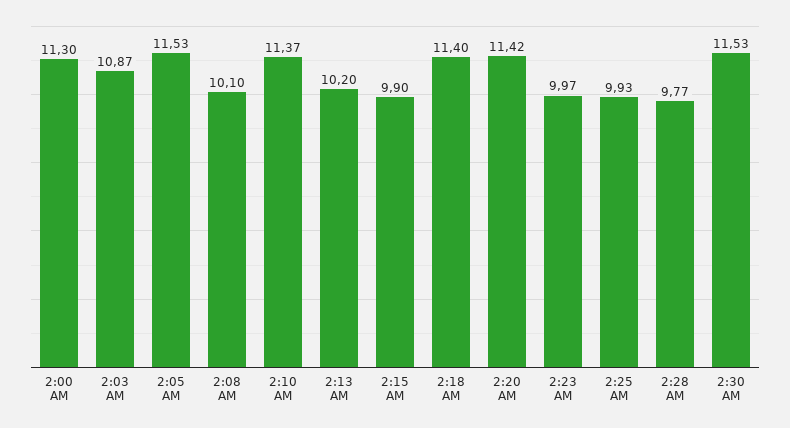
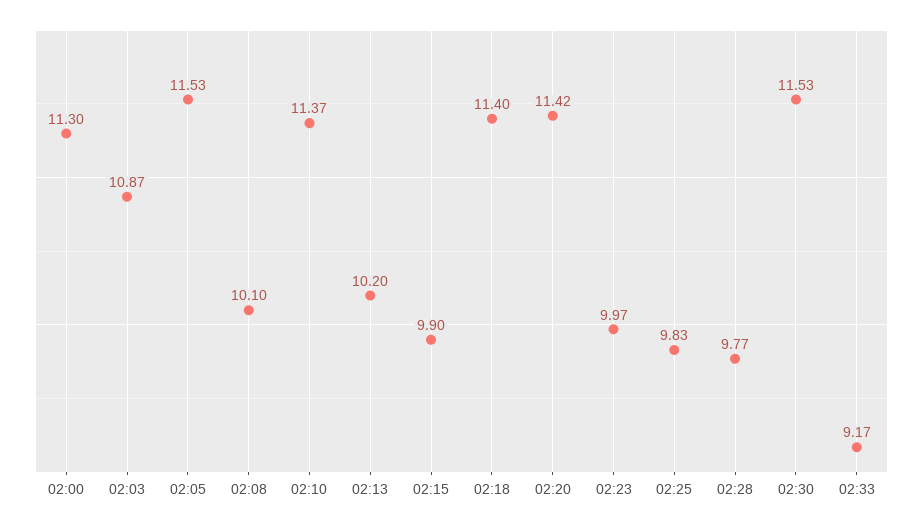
2:25 AM: 9.93 -> 9.83
02:33: none -> 9.17

